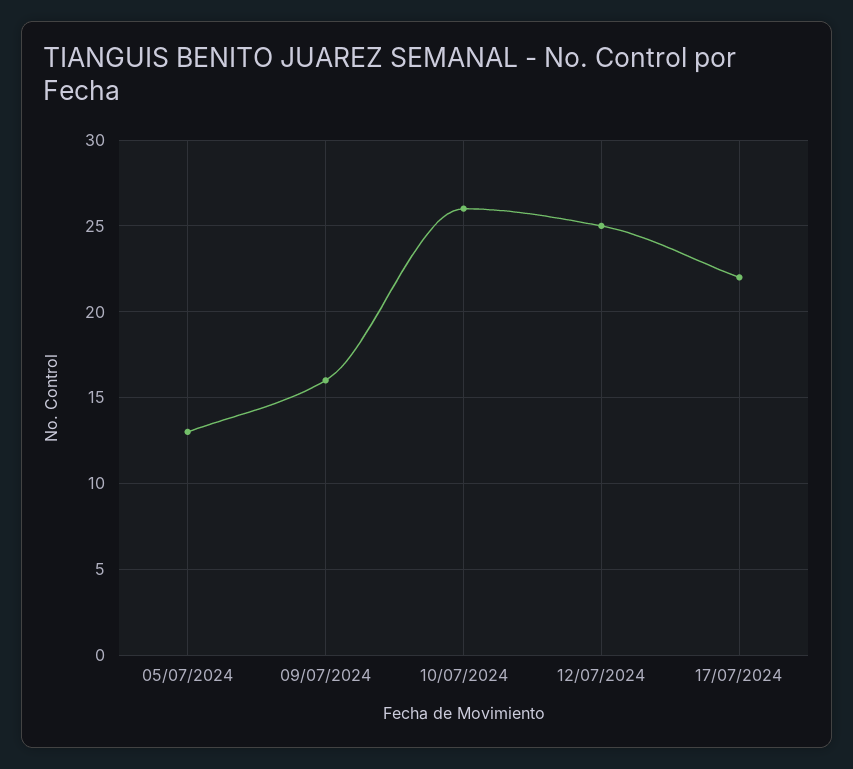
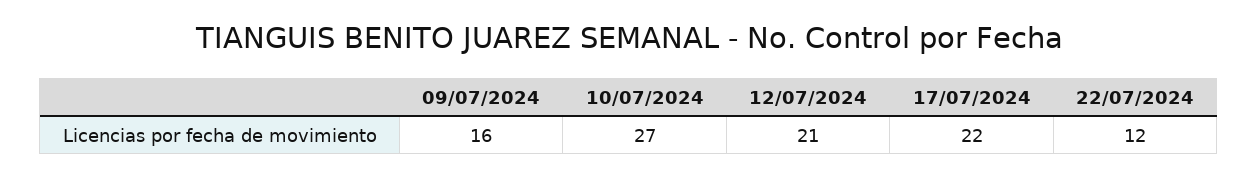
05/07/2024: 13 -> none
10/07/2024: 26 -> 27
12/07/2024: 25 -> 21
22/07/2024: none -> 12

